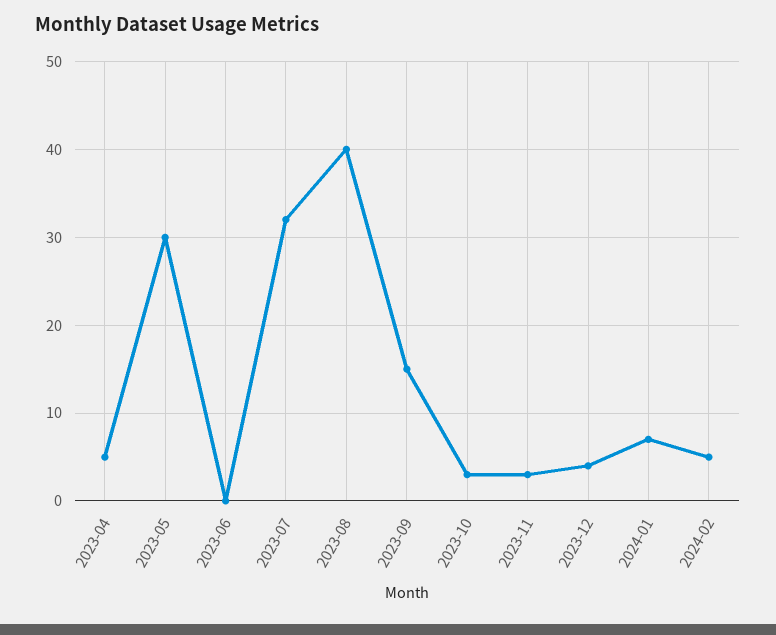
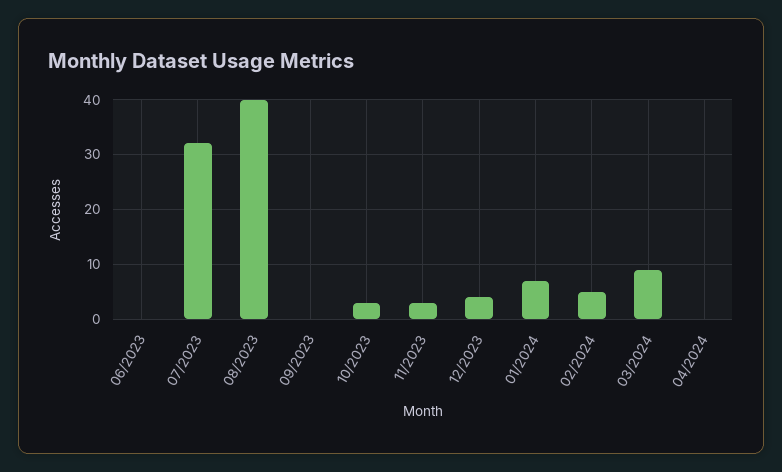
2023-04: 5 -> none
2023-05: 30 -> none
2023-09: 15 -> 0
03/2024: none -> 10
04/2024: none -> 0

